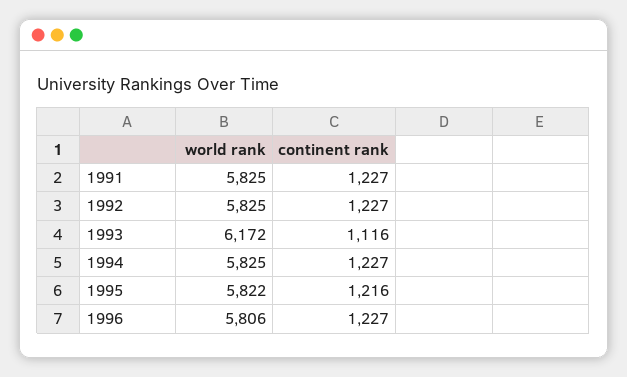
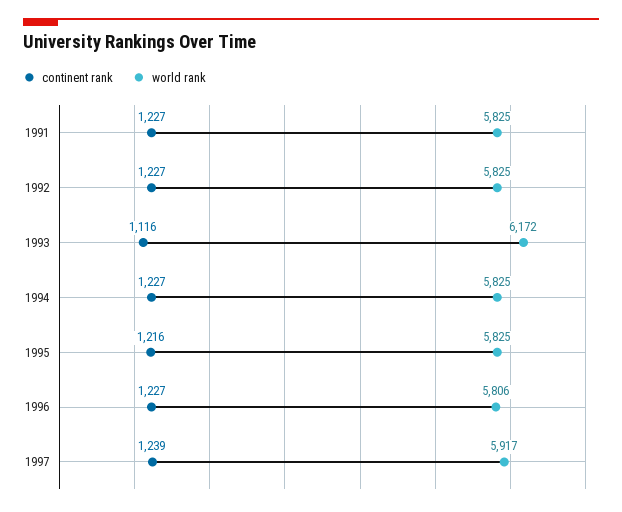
world rank, 1995: 5822 -> 5825
continent rank, 1997: none -> 1239
world rank, 1997: none -> 5917

